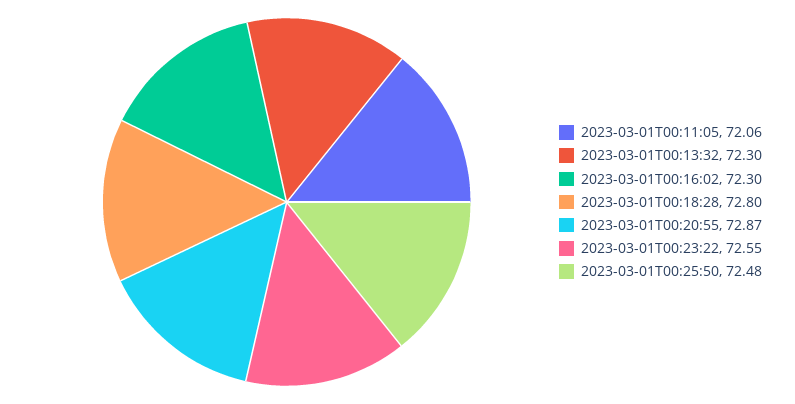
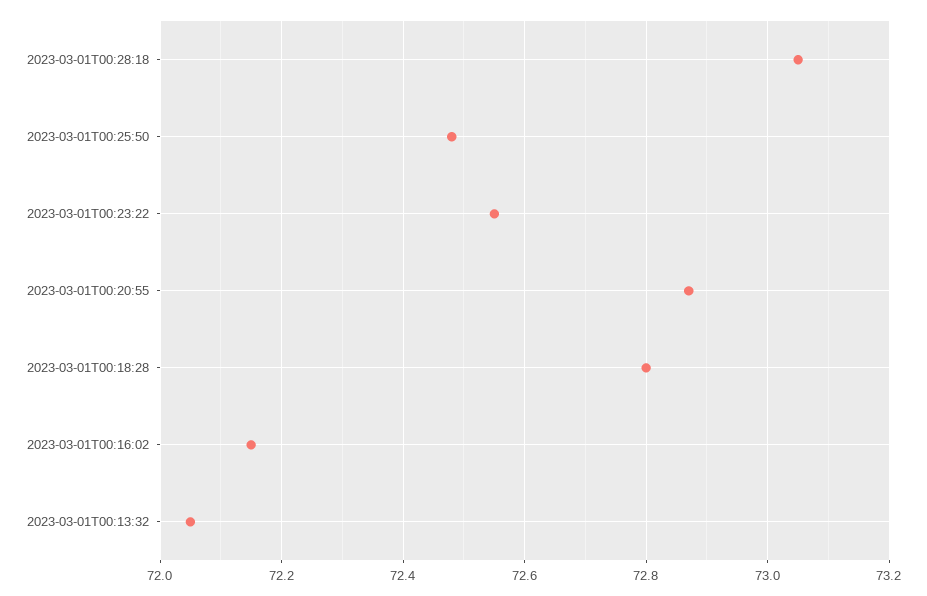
2023-03-01T00:11:05: 72.06 -> none
2023-03-01T00:13:32: 72.3 -> 72.05
2023-03-01T00:16:02: 72.3 -> 72.15
2023-03-01T00:28:18: none -> 73.05

